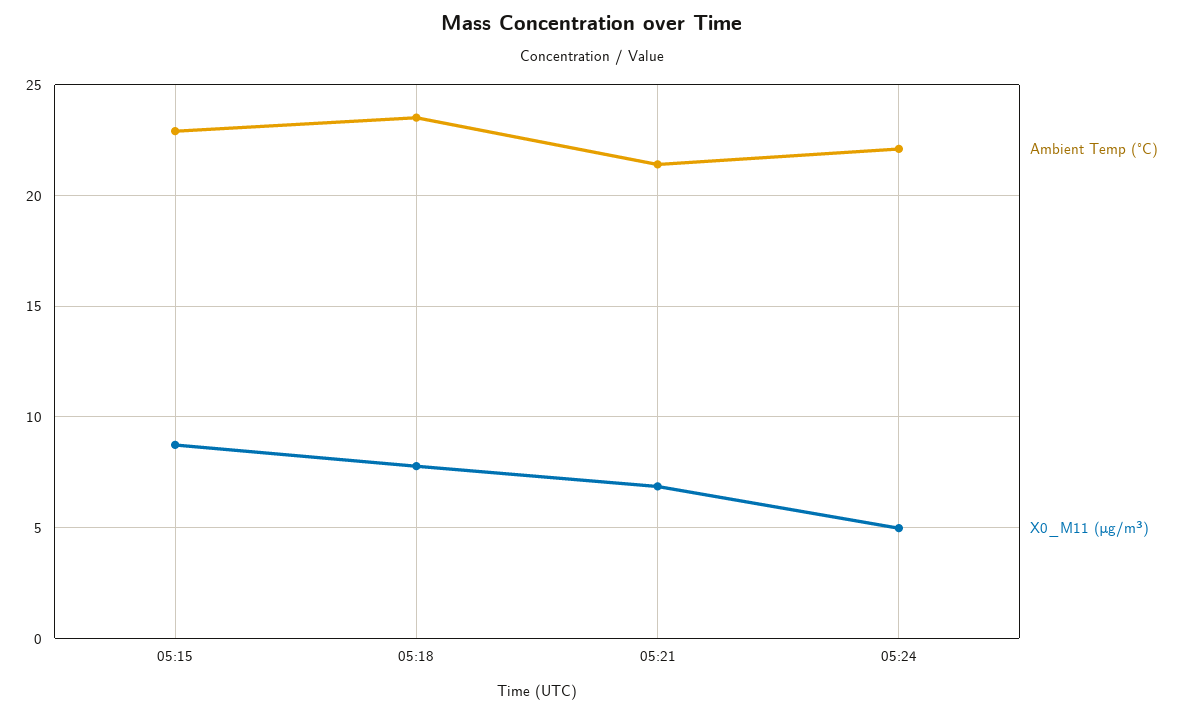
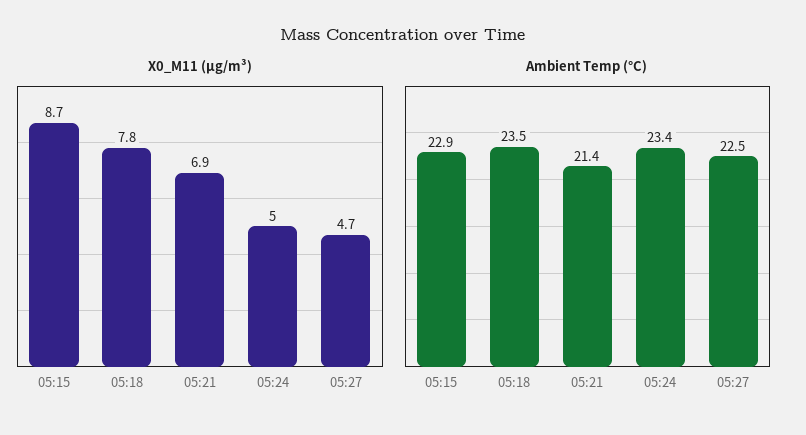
Ambient Temp (°C), 05:24: 22 -> 23.4
X0_M11 (μg/m³), 05:27: none -> 4.7
Ambient Temp (°C), 05:27: none -> 22.5

